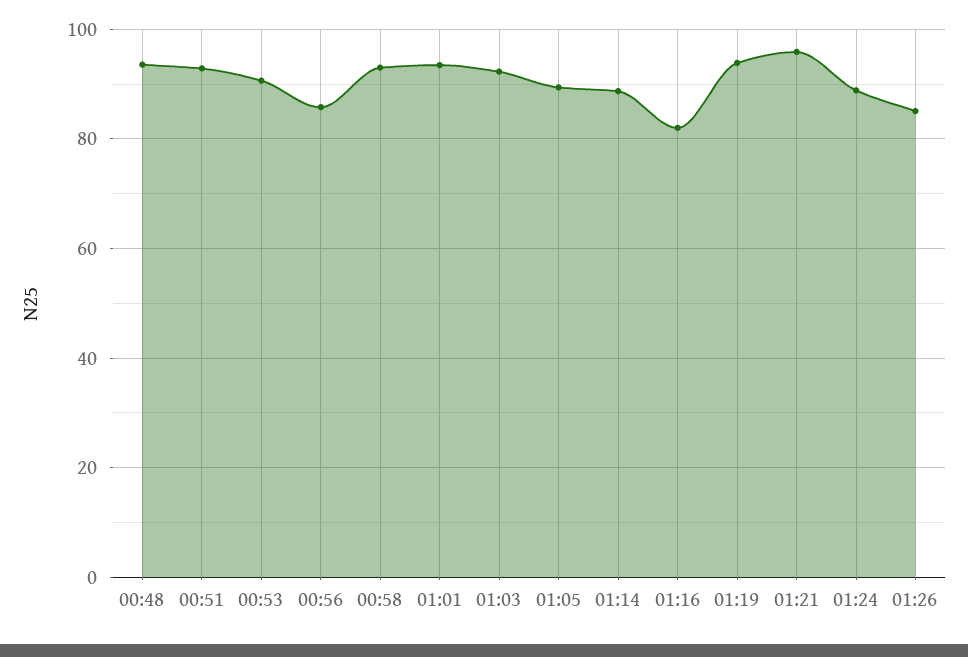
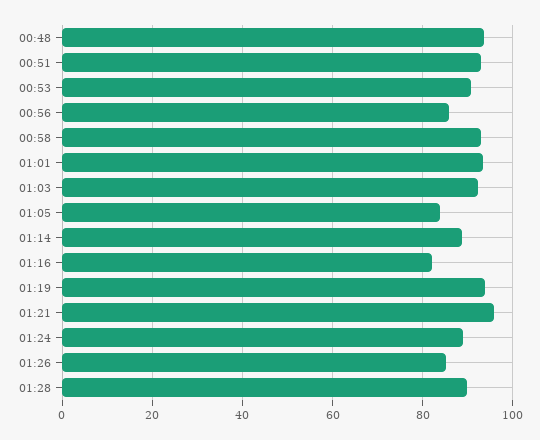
01:05: 90 -> 84
01:28: none -> 90

